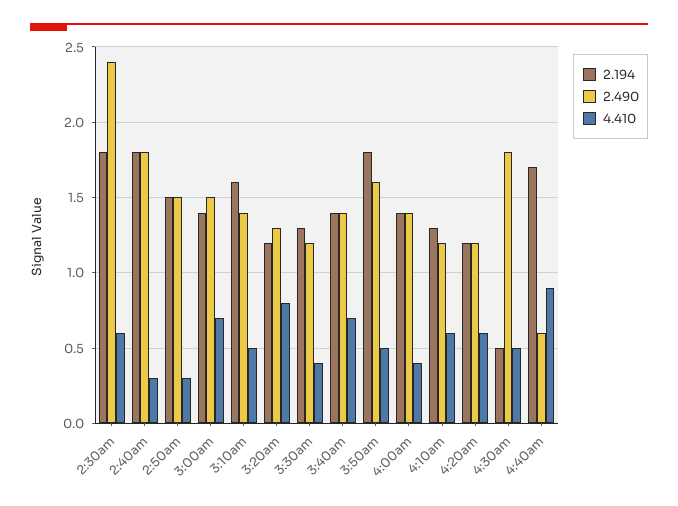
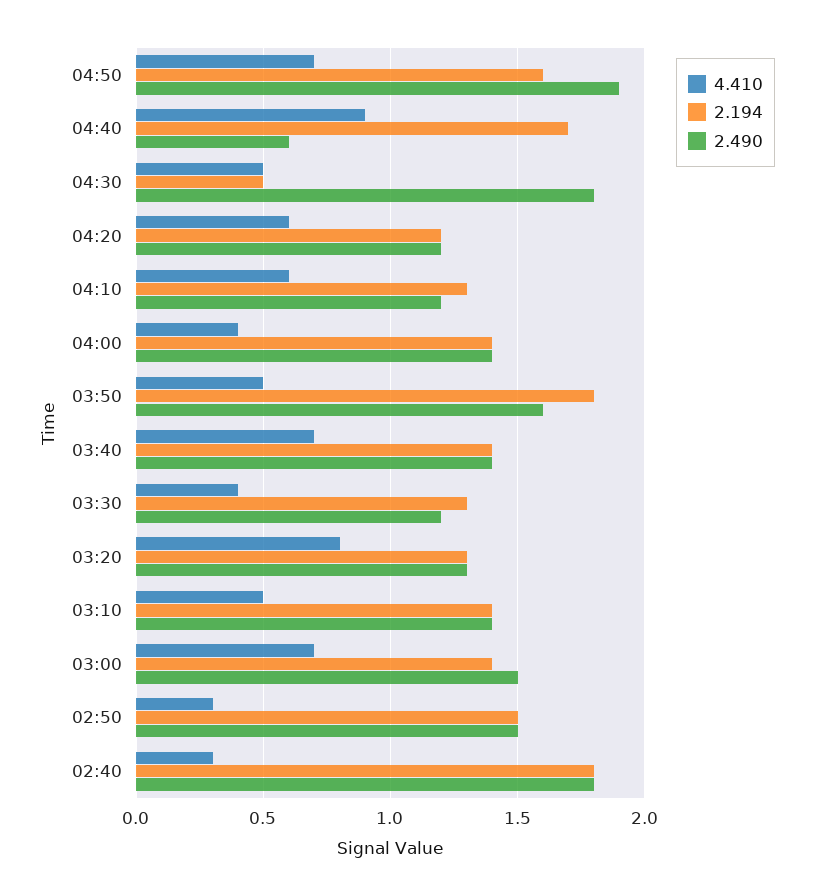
2.194, 2:30am: 1.8 -> none
2.490, 2:30am: 2.4 -> none
4.410, 2:30am: 0.6 -> none
2.194, 3:10am: 1.6 -> 1.4
2.194, 3:20am: 1.2 -> 1.3
4.410, 04:50: none -> 0.7
2.194, 04:50: none -> 1.6
2.490, 04:50: none -> 1.9

